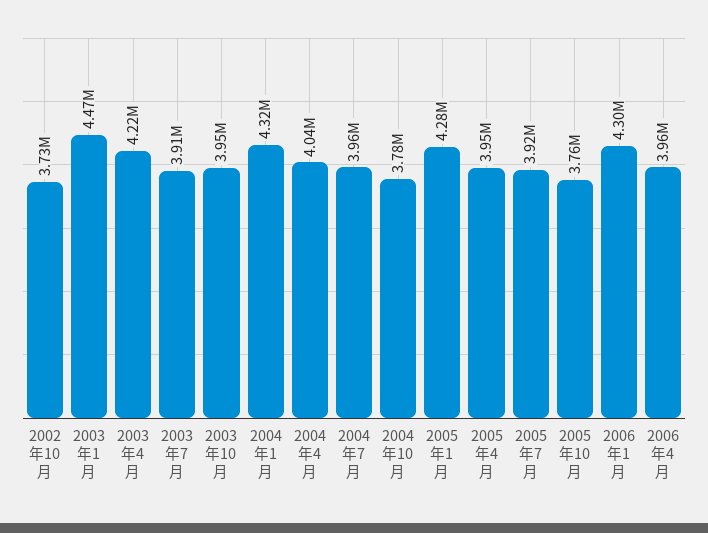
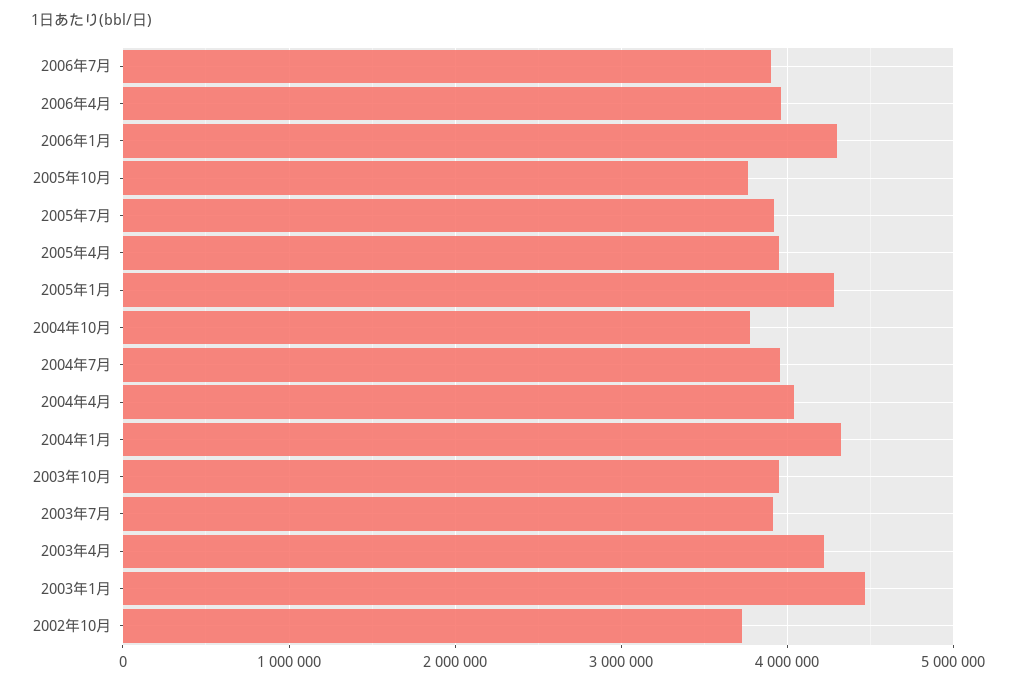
2006年7月: none -> 3900000

